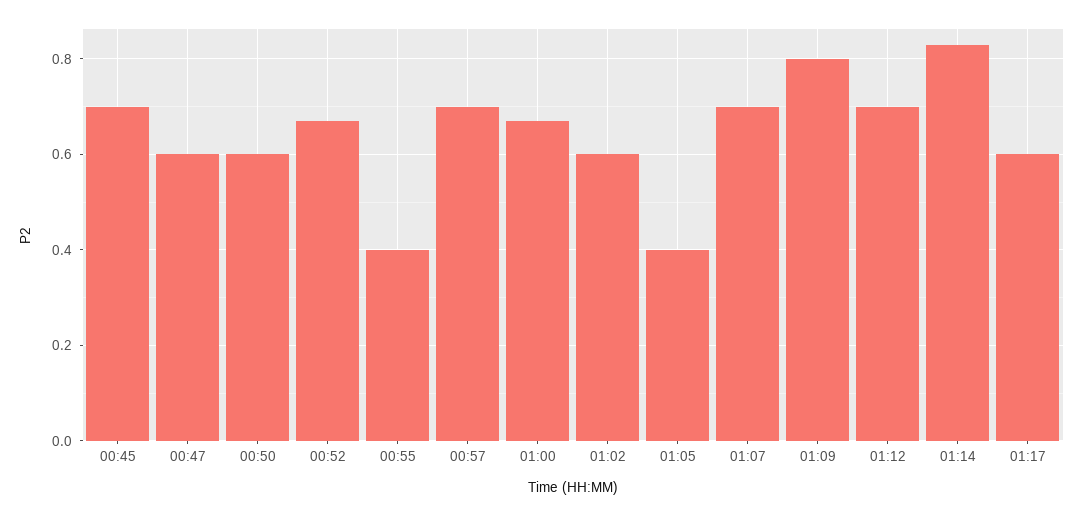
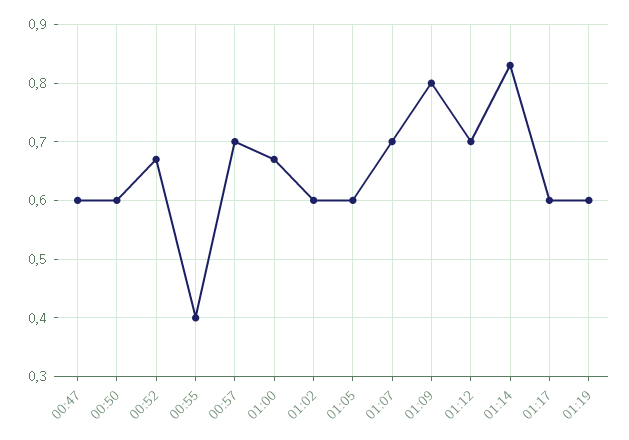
00:45: 0.7 -> none
01:05: 0.4 -> 0.6
01:19: none -> 0.6

